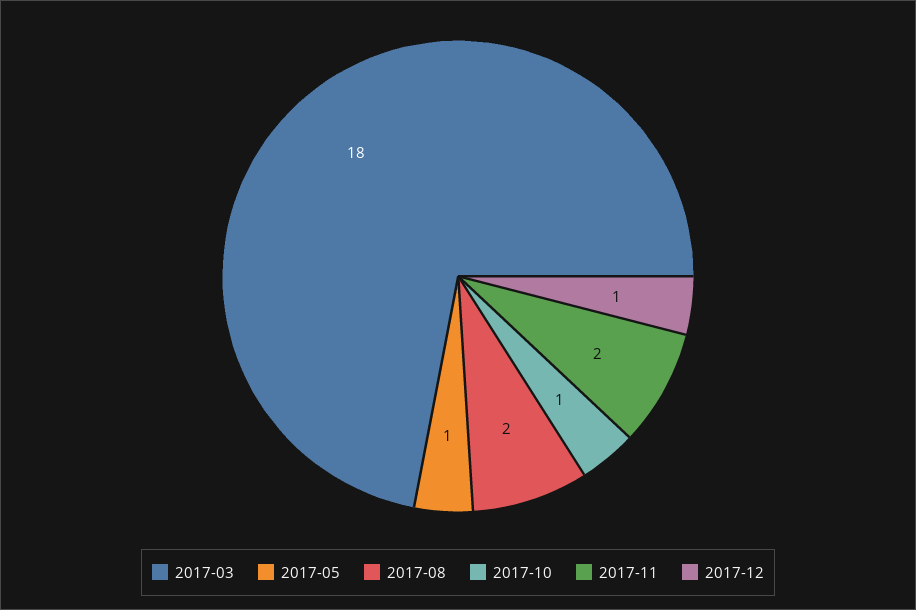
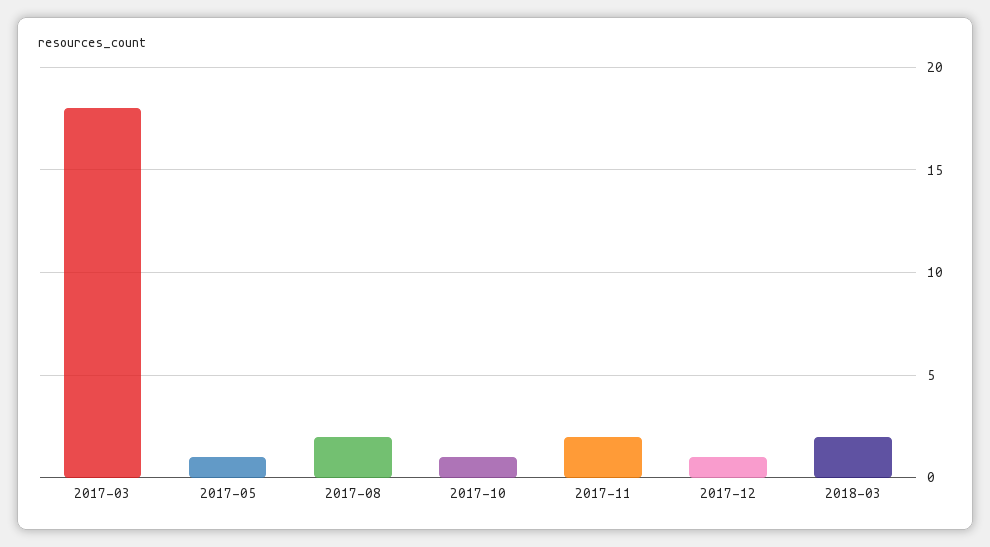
2018-03: none -> 2

